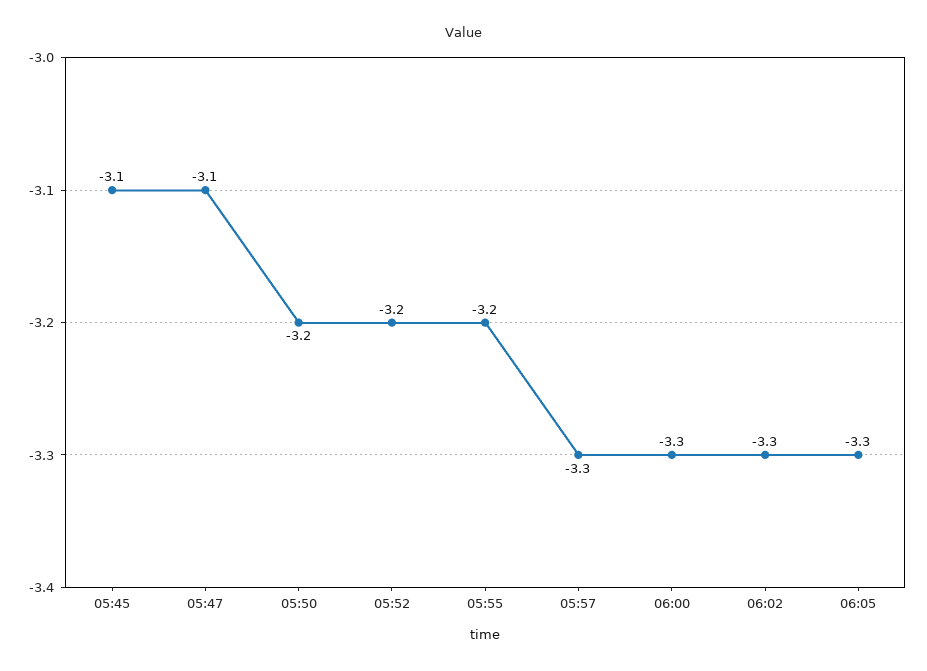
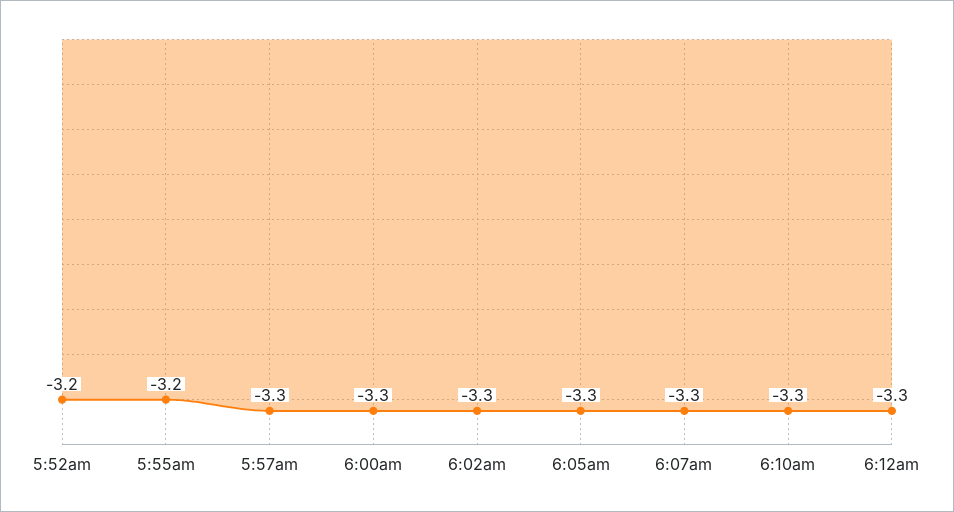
05:45: -3.1 -> none
05:47: -3.1 -> none
05:50: -3.2 -> none
6:07am: none -> -3.3
6:10am: none -> -3.3
6:12am: none -> -3.3

